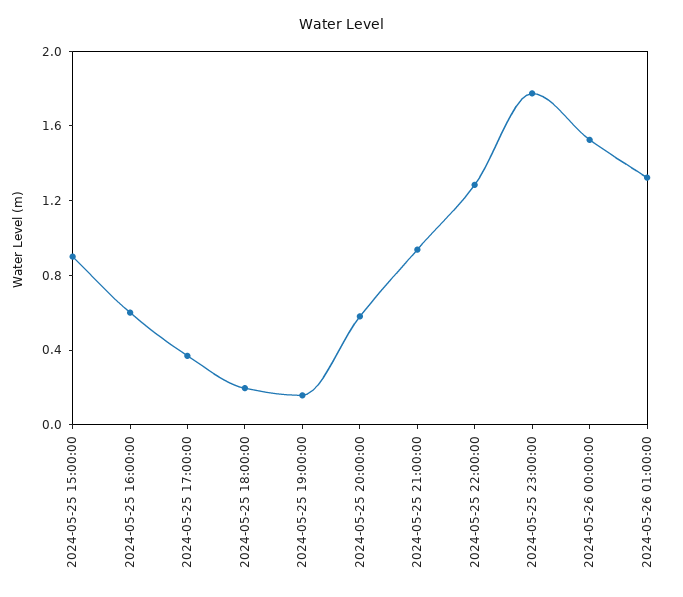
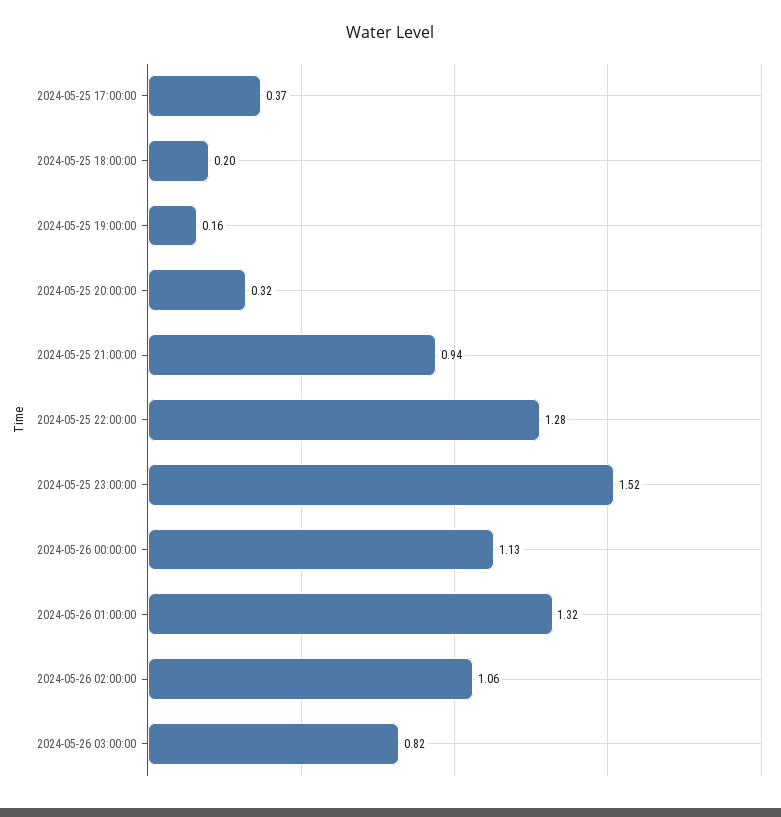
2024-05-25 15:00:00: 0.9 -> none
2024-05-25 16:00:00: 0.6 -> none
2024-05-25 20:00:00: 0.6 -> 0.32
2024-05-25 23:00:00: 1.8 -> 1.52
2024-05-26 00:00:00: 1.5 -> 1.13
2024-05-26 02:00:00: none -> 1.06
2024-05-26 03:00:00: none -> 0.82

